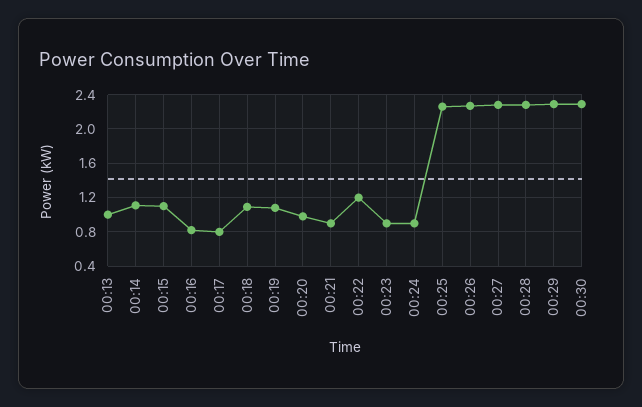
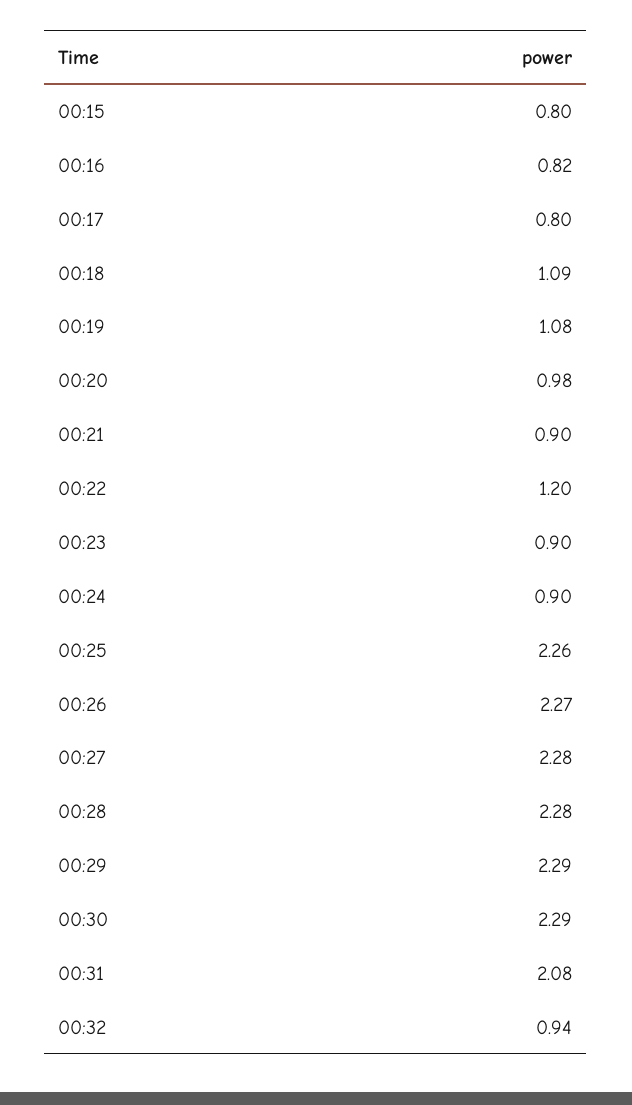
00:13: 1 -> none
00:14: 1.1 -> none
00:15: 1.1 -> 0.8
00:31: none -> 2.08
00:32: none -> 0.94

